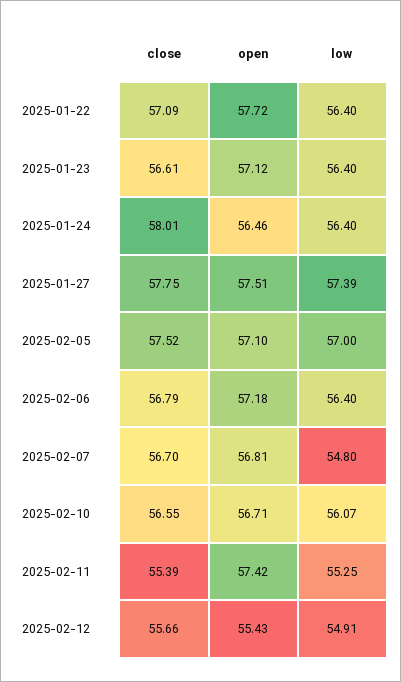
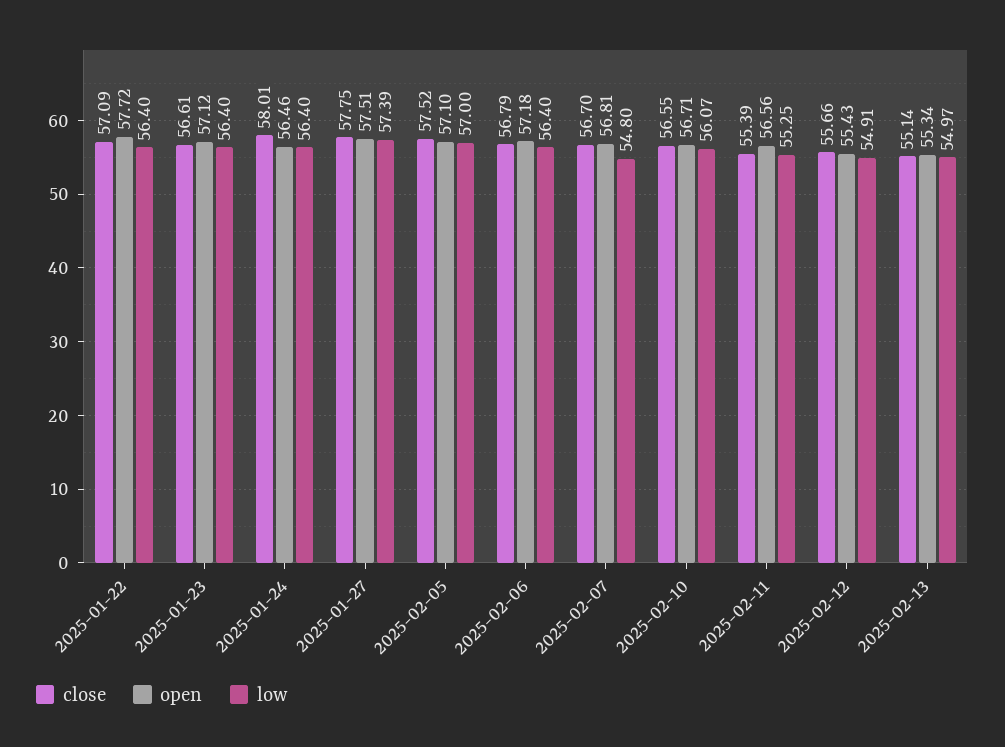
open, 2025-02-11: 57.42 -> 56.56
close, 2025-02-13: none -> 55.14
open, 2025-02-13: none -> 55.34
low, 2025-02-13: none -> 54.97

